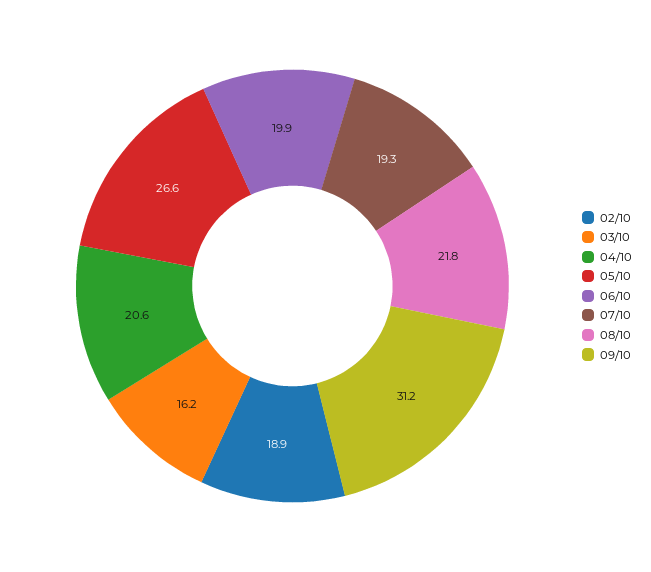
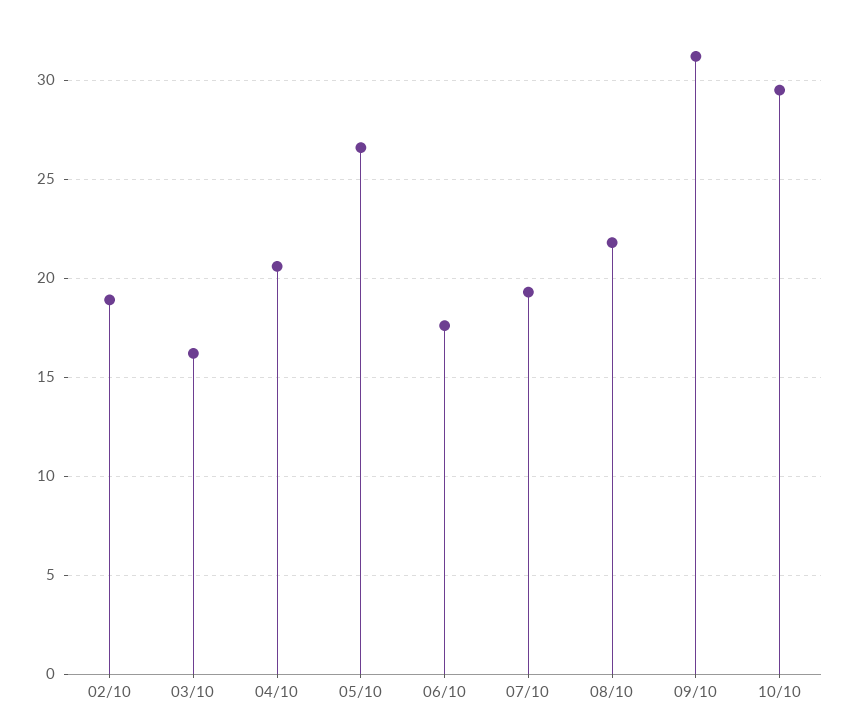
06/10: 19.9 -> 17.5
10/10: none -> 29.5

